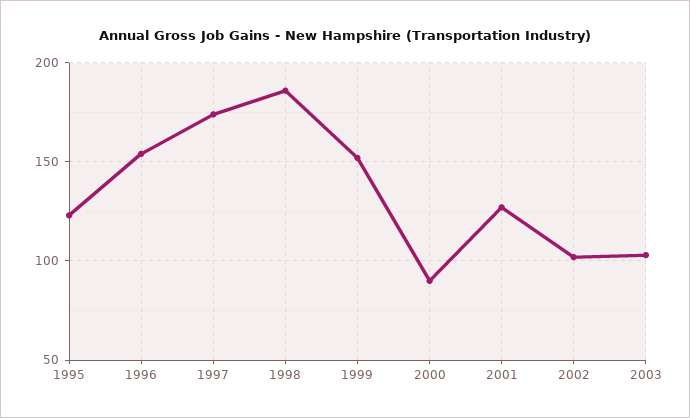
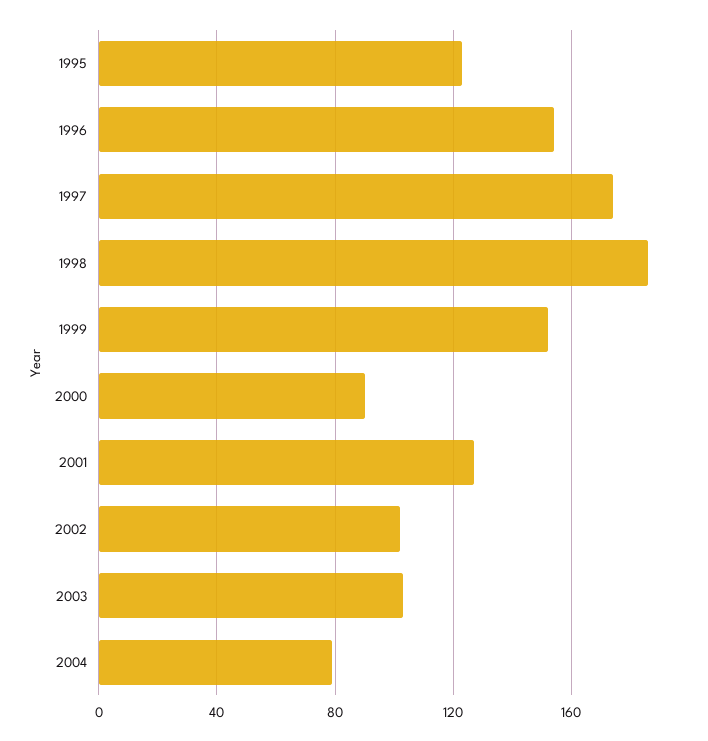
2004: none -> 80

